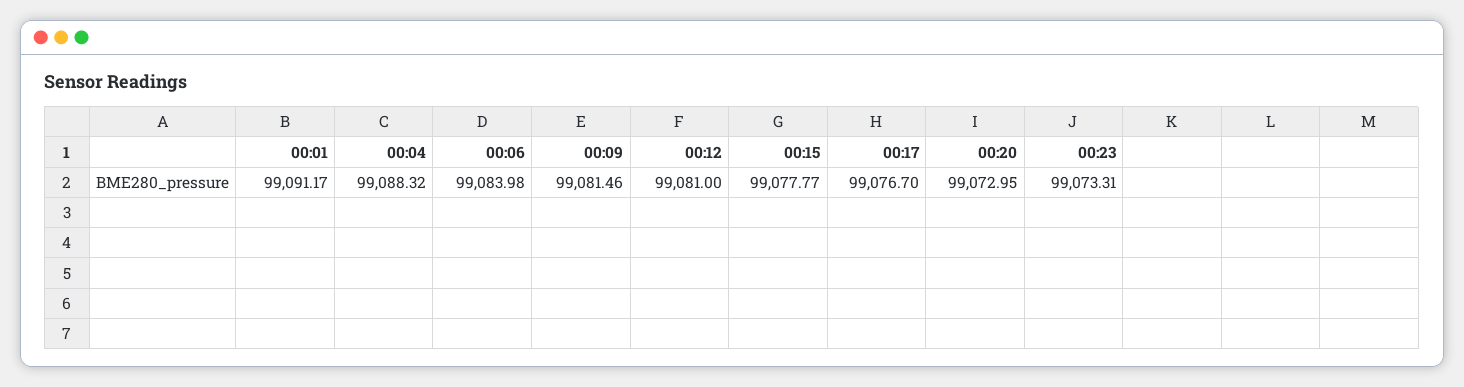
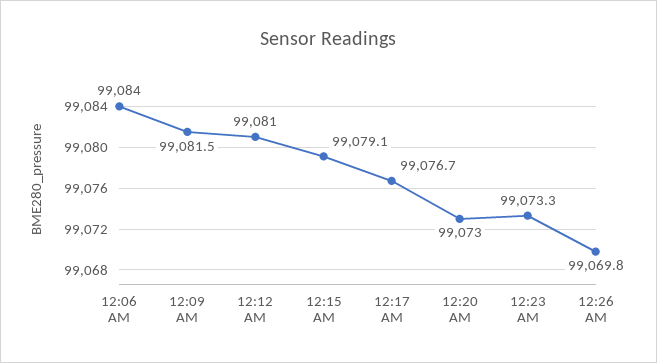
00:01: 99091.17 -> none
00:04: 99088.32 -> none
00:15: 99077.77 -> 99079.1
12:26 AM: none -> 99069.8

